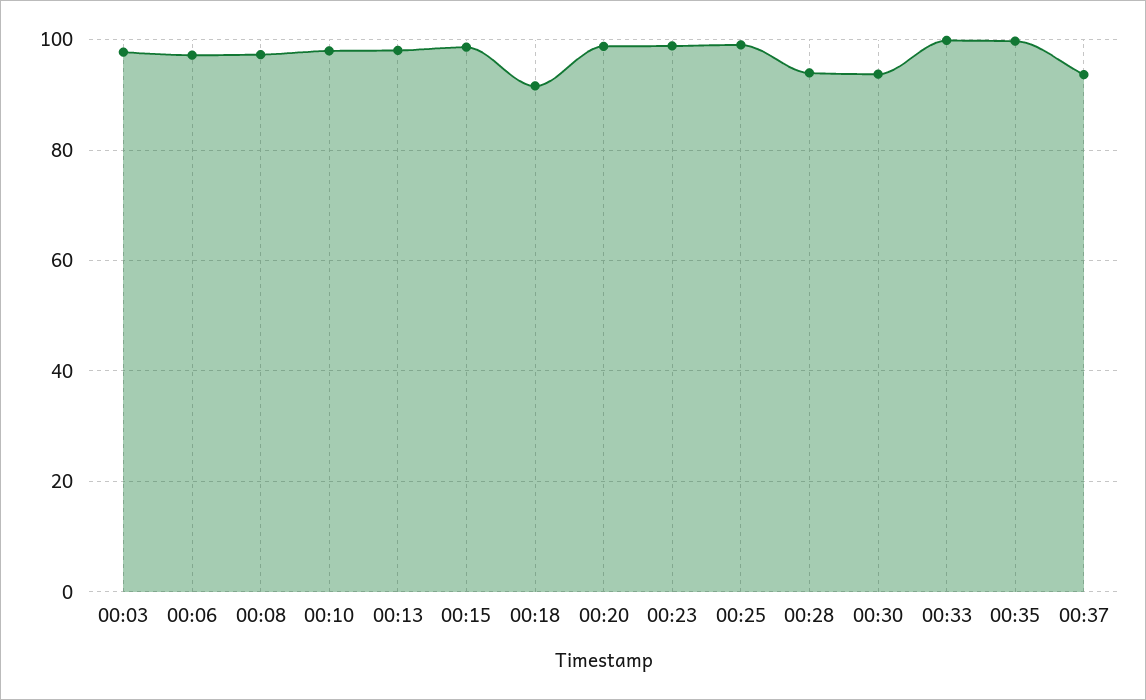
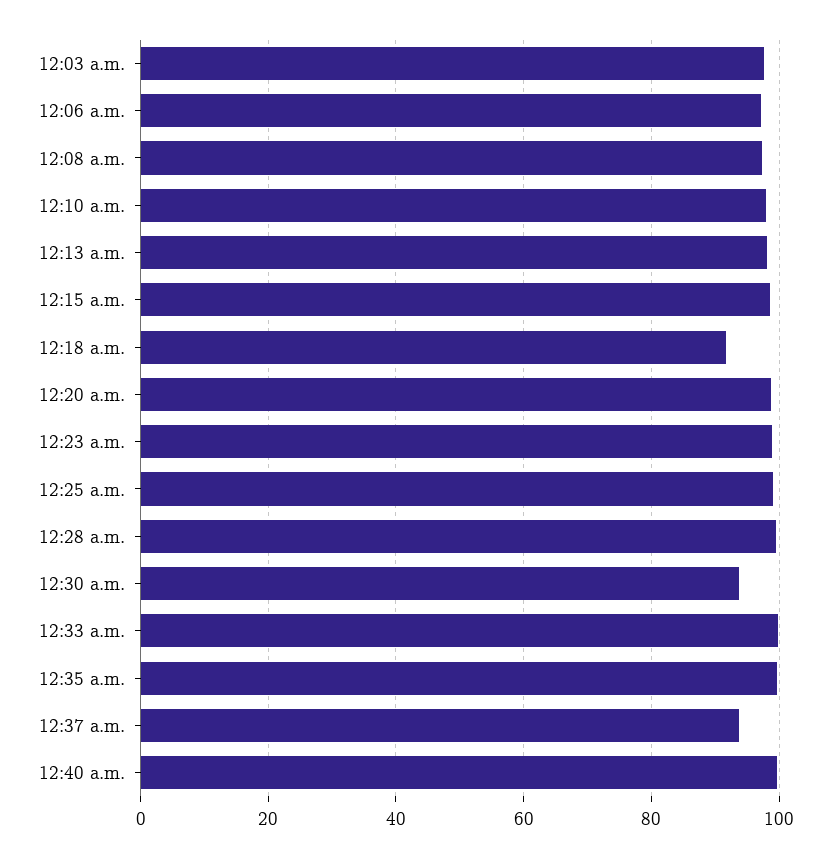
00:28: 94 -> 100
12:40 a.m.: none -> 100

